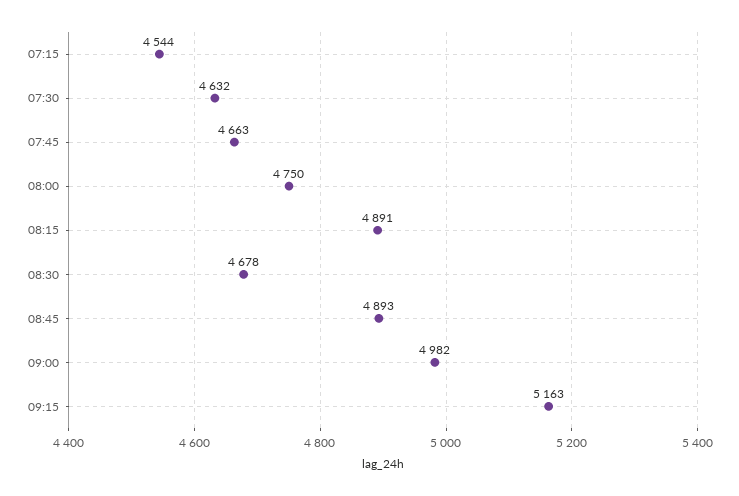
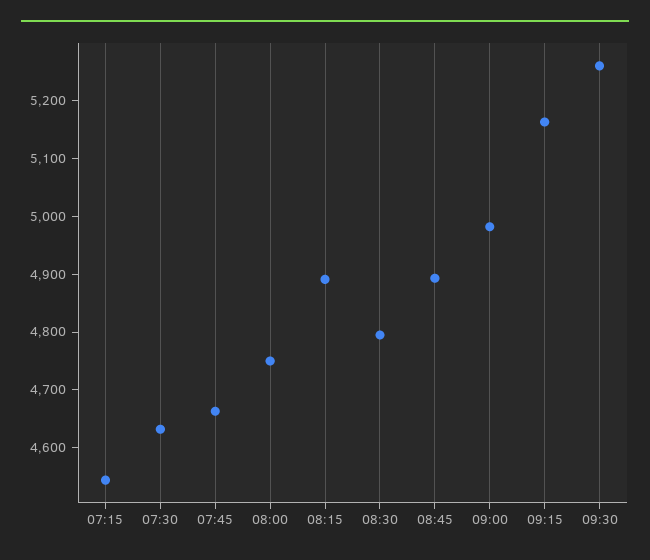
08:30: 4678 -> 4800
09:30: none -> 5260

